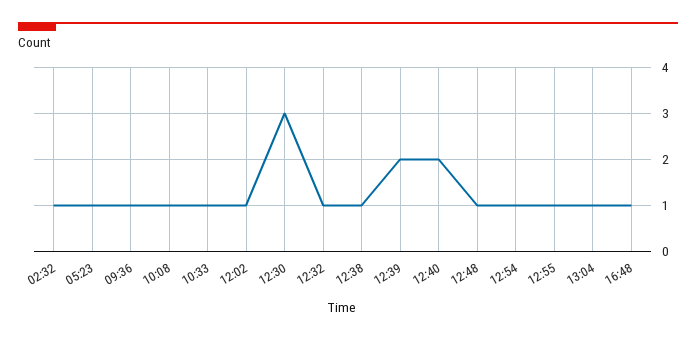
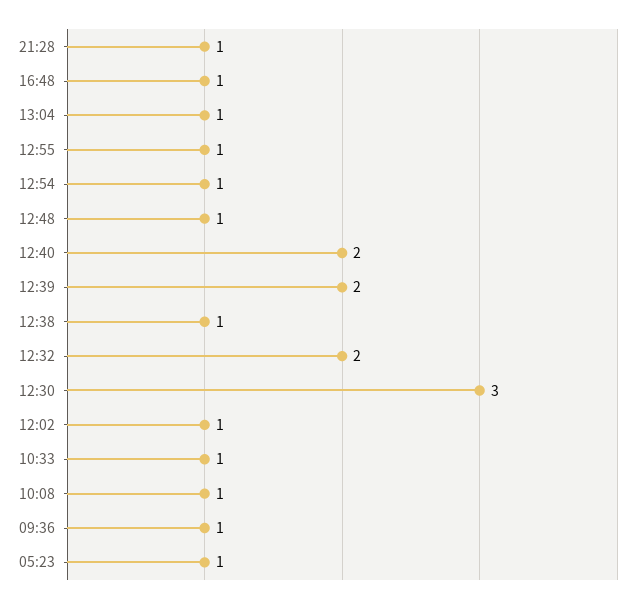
02:32: 1 -> none
12:32: 1 -> 2
21:28: none -> 1

